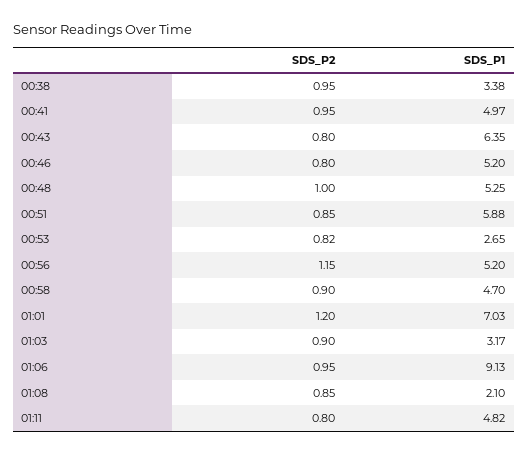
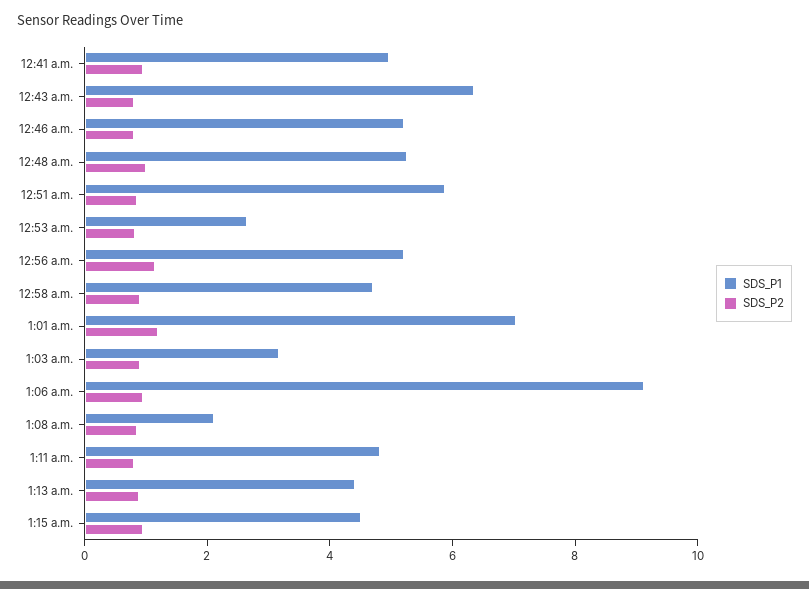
SDS_P2, 00:38: 0.95 -> none
SDS_P1, 00:38: 3.38 -> none
SDS_P1, 1:13 a.m.: none -> 4.5
SDS_P2, 1:13 a.m.: none -> 1
SDS_P1, 1:15 a.m.: none -> 4.5
SDS_P2, 1:15 a.m.: none -> 1

